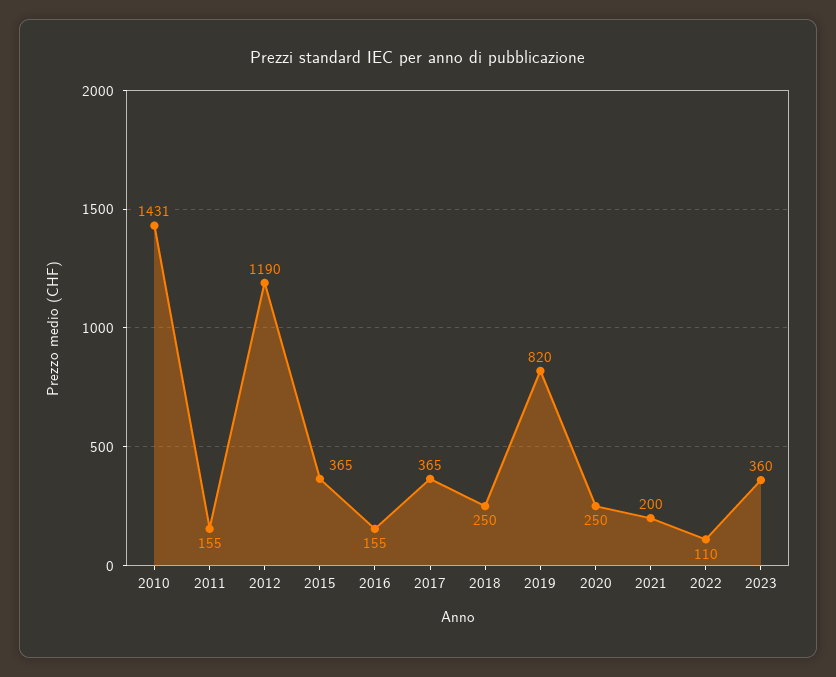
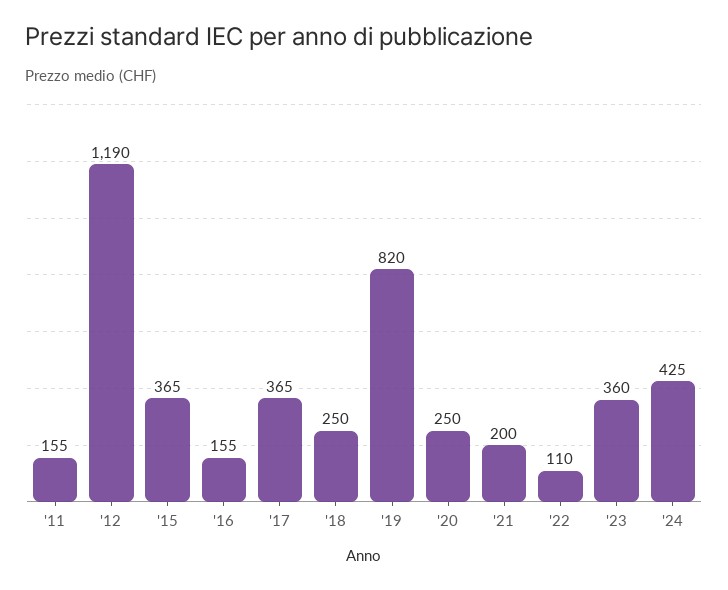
2010: 1431 -> none
'24: none -> 425

